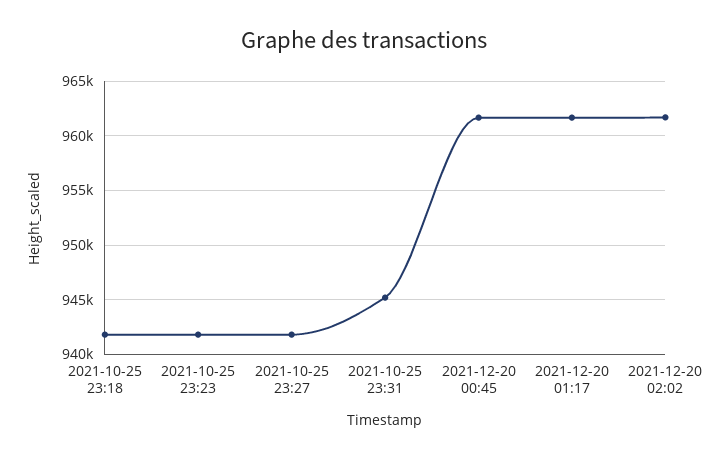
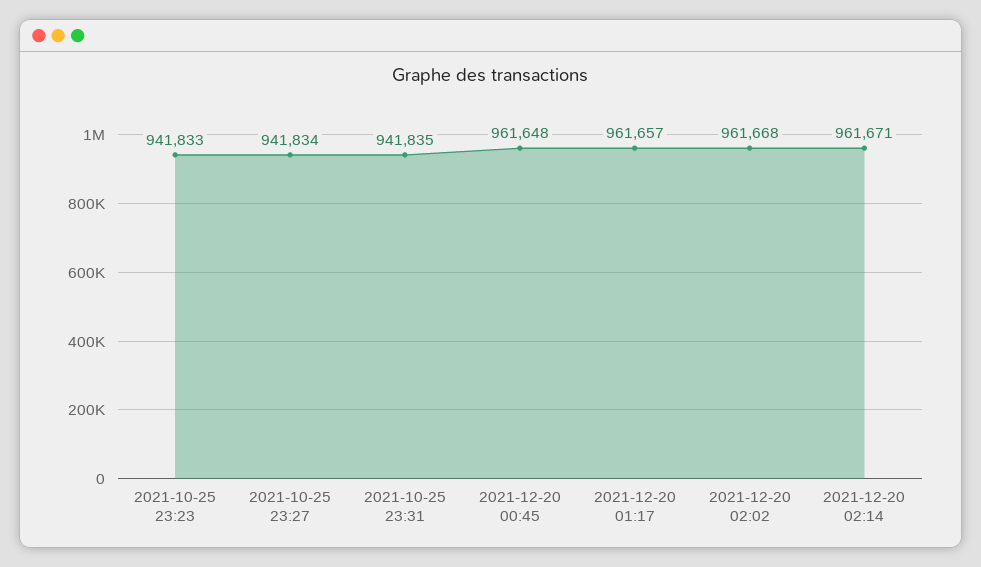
2021-10-25 23:18: 942000 -> none
2021-10-25 23:31: 945000 -> 941835
2021-12-20 02:14: none -> 961671

